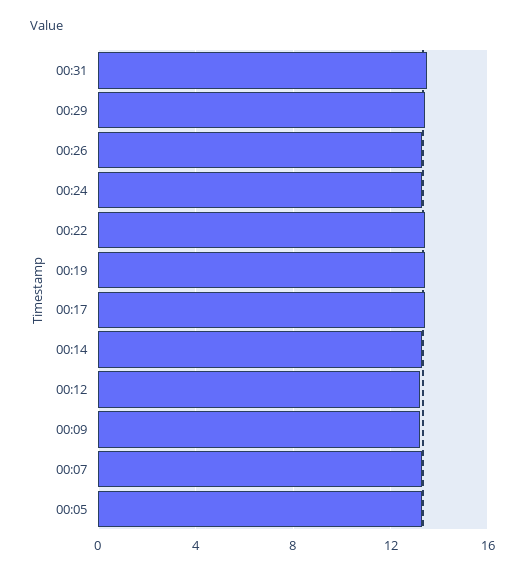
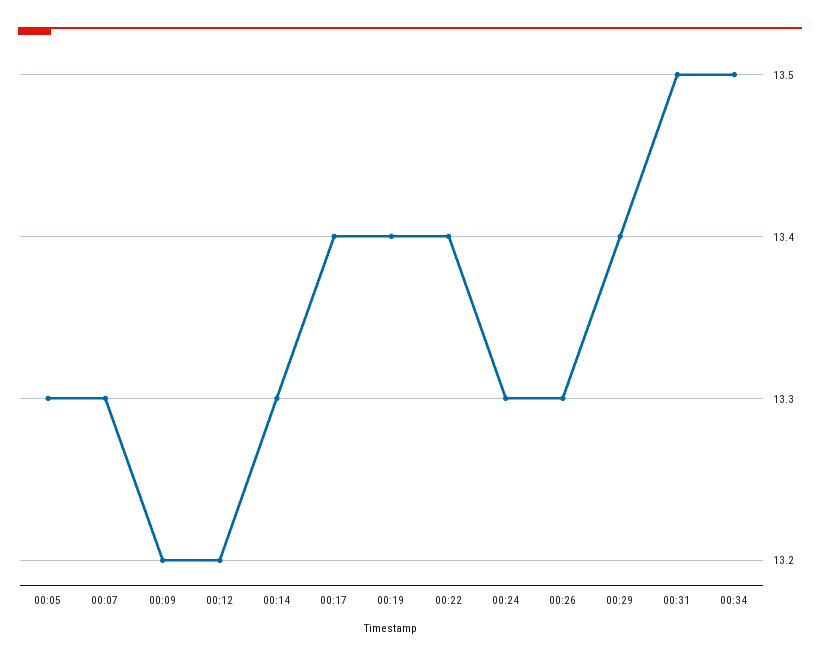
00:34: none -> 13.5

